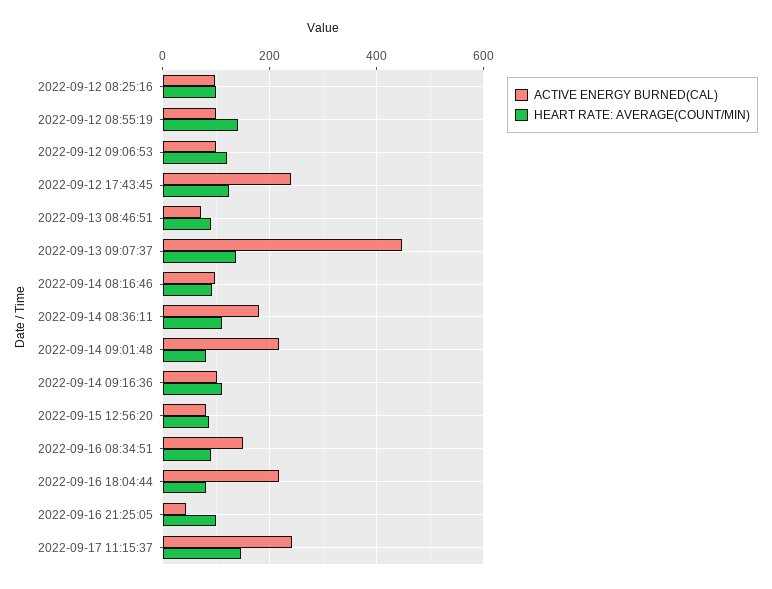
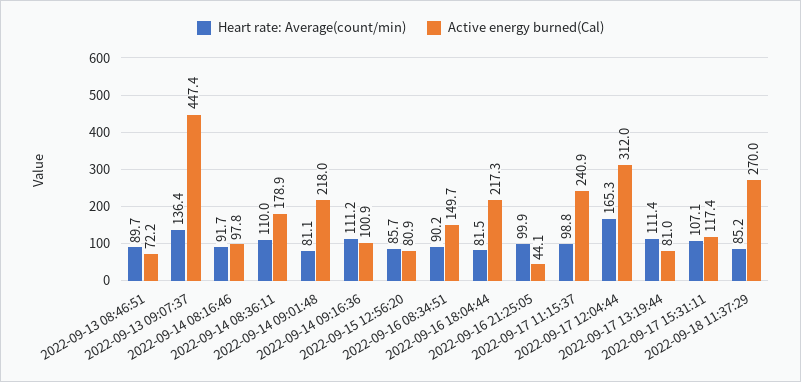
ACTIVE ENERGY BURNED(CAL), 2022-09-12 08:25:16: 100 -> none
HEART RATE: AVERAGE(COUNT/MIN), 2022-09-12 08:25:16: 100 -> none
ACTIVE ENERGY BURNED(CAL), 2022-09-12 08:55:19: 100 -> none
HEART RATE: AVERAGE(COUNT/MIN), 2022-09-12 08:55:19: 140 -> none
ACTIVE ENERGY BURNED(CAL), 2022-09-12 09:06:53: 100 -> none
HEART RATE: AVERAGE(COUNT/MIN), 2022-09-12 09:06:53: 120 -> none
ACTIVE ENERGY BURNED(CAL), 2022-09-12 17:43:45: 240 -> none
HEART RATE: AVERAGE(COUNT/MIN), 2022-09-12 17:43:45: 120 -> none
HEART RATE: AVERAGE(COUNT/MIN), 2022-09-17 11:15:37: 140 -> 98.8
HEART RATE: AVERAGE(COUNT/MIN), 2022-09-17 12:04:44: none -> 165.3
ACTIVE ENERGY BURNED(CAL), 2022-09-17 12:04:44: none -> 312
HEART RATE: AVERAGE(COUNT/MIN), 2022-09-17 13:19:44: none -> 111.4
ACTIVE ENERGY BURNED(CAL), 2022-09-17 13:19:44: none -> 81
HEART RATE: AVERAGE(COUNT/MIN), 2022-09-17 15:31:11: none -> 107.1
ACTIVE ENERGY BURNED(CAL), 2022-09-17 15:31:11: none -> 117.4
HEART RATE: AVERAGE(COUNT/MIN), 2022-09-18 11:37:29: none -> 85.2
ACTIVE ENERGY BURNED(CAL), 2022-09-18 11:37:29: none -> 270

